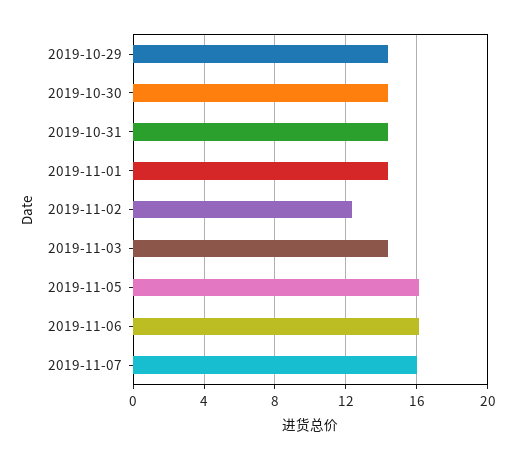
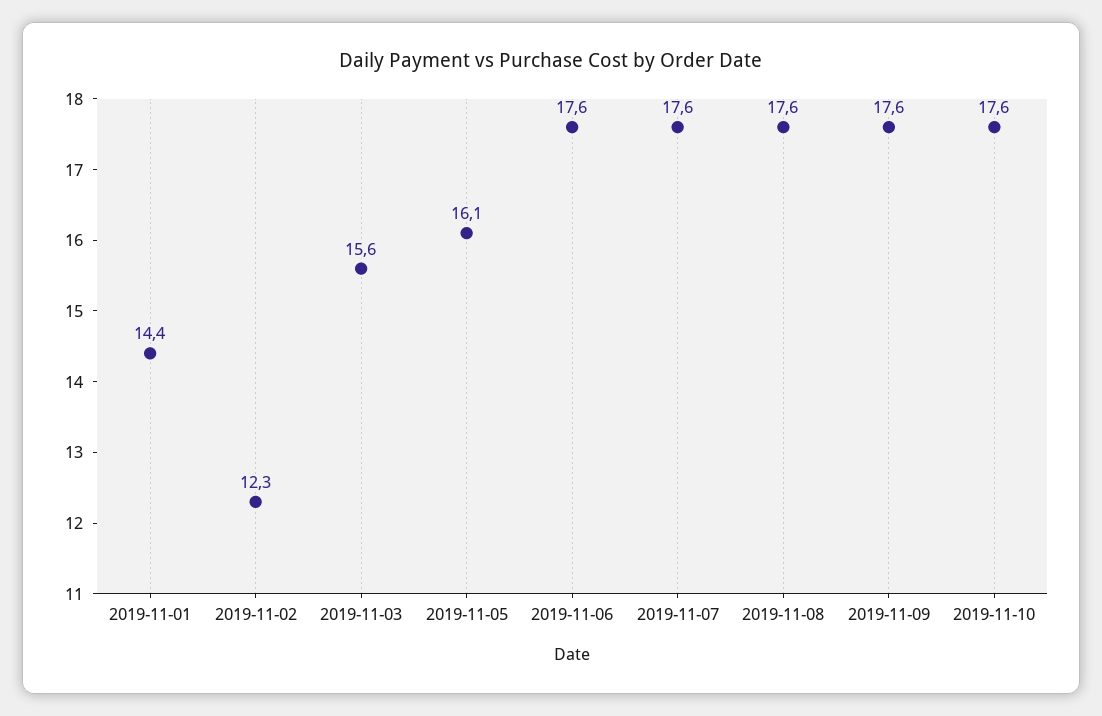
2019-10-29: 14.5 -> none
2019-10-30: 14.5 -> none
2019-10-31: 14.5 -> none
2019-11-03: 14.5 -> 15.6
2019-11-06: 16 -> 17.6
2019-11-07: 16 -> 17.6
2019-11-08: none -> 17.6
2019-11-09: none -> 17.6
2019-11-10: none -> 17.6

